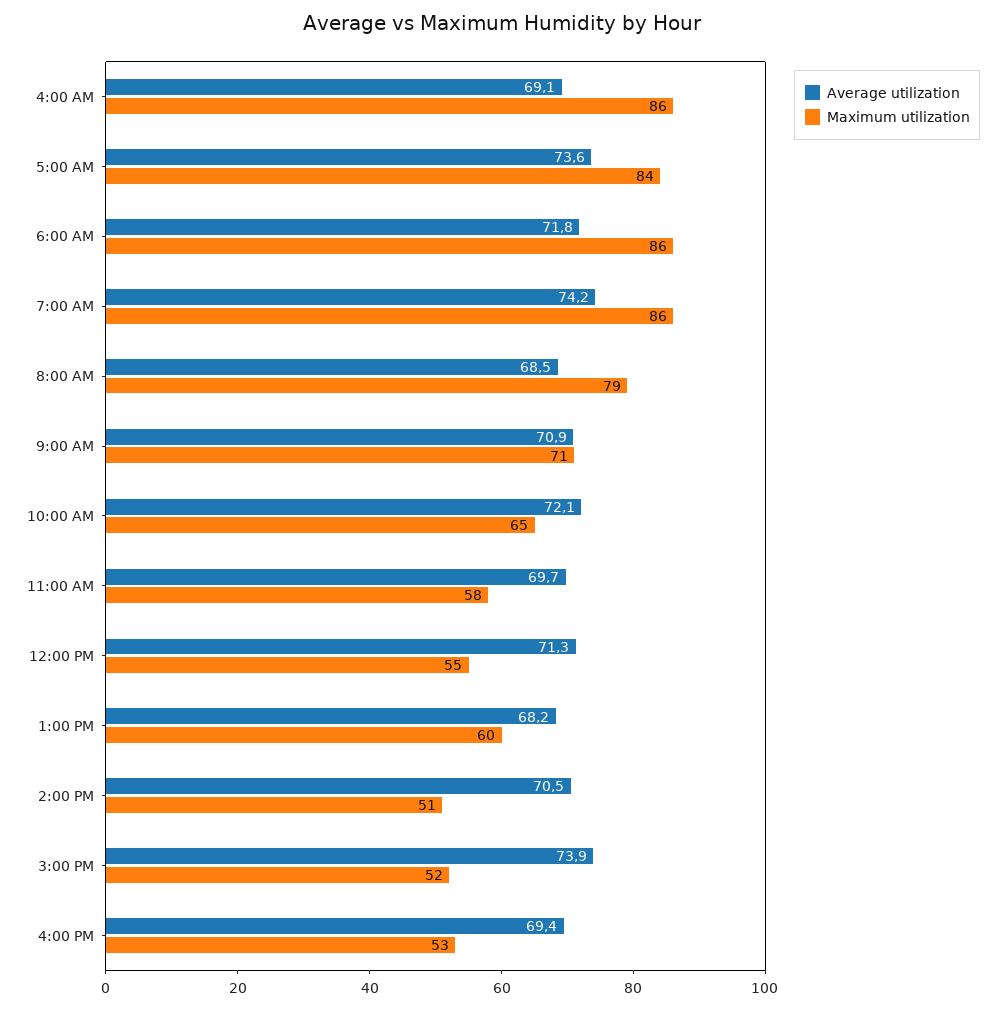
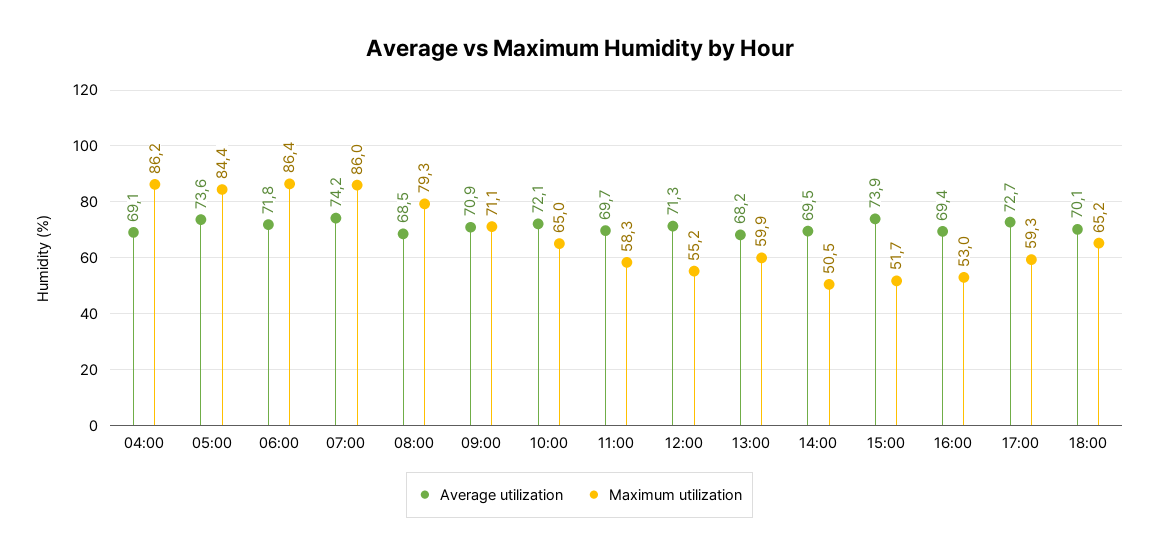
Average utilization, 2:00 PM: 70.5 -> 69.5
Average utilization, 17:00: none -> 72.7
Maximum utilization, 17:00: none -> 59.3
Average utilization, 18:00: none -> 70.1
Maximum utilization, 18:00: none -> 65.2

